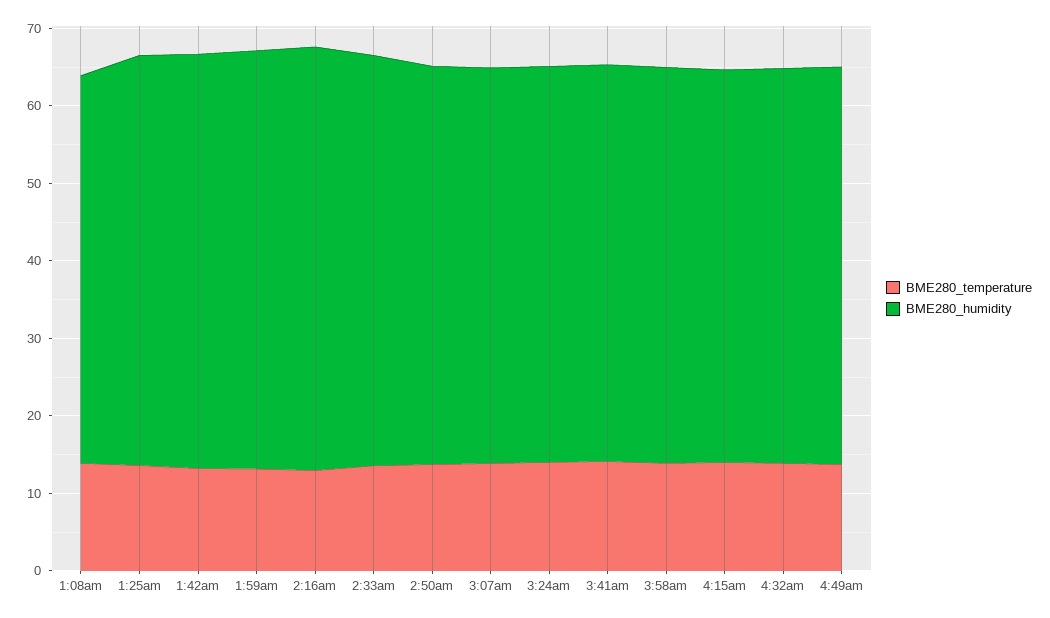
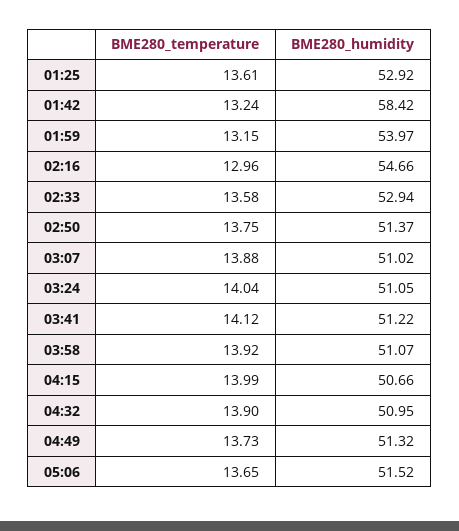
BME280_temperature, 1:08am: 14 -> none
BME280_humidity, 1:08am: 50 -> none
BME280_humidity, 1:42am: 54 -> 58.42
BME280_temperature, 05:06: none -> 13.65
BME280_humidity, 05:06: none -> 51.52

